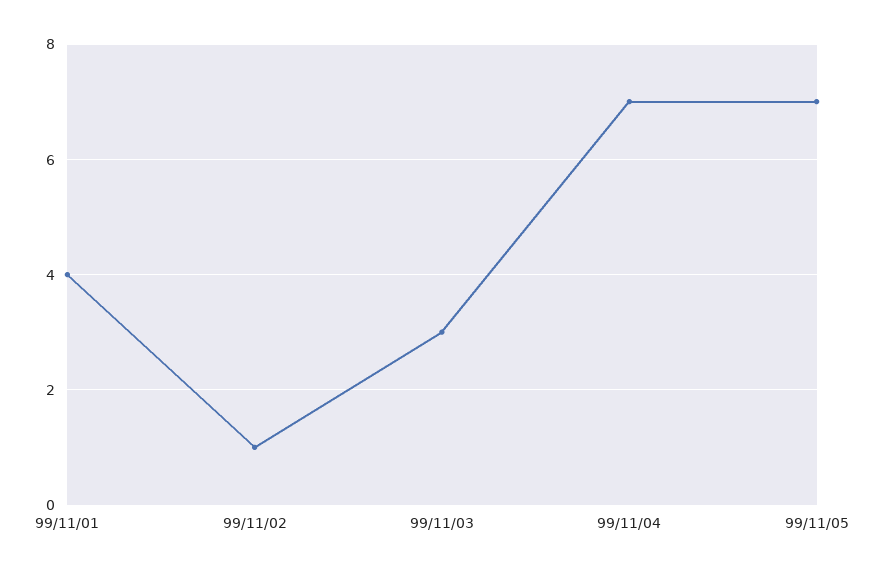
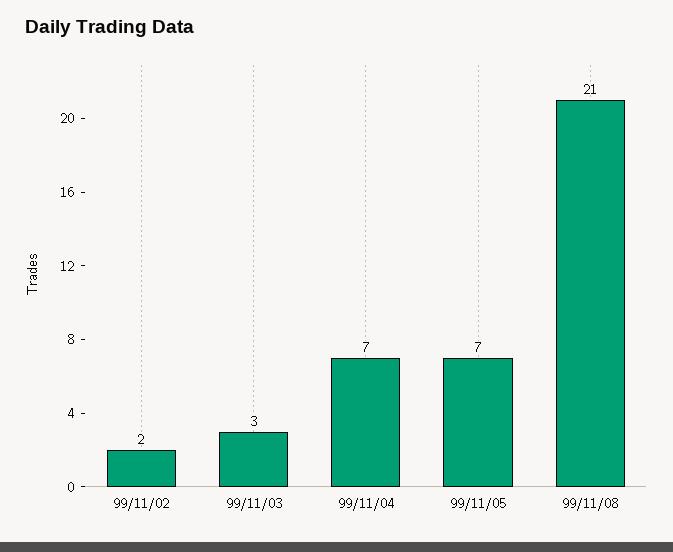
99/11/01: 4 -> none
99/11/02: 1 -> 2
99/11/08: none -> 21

